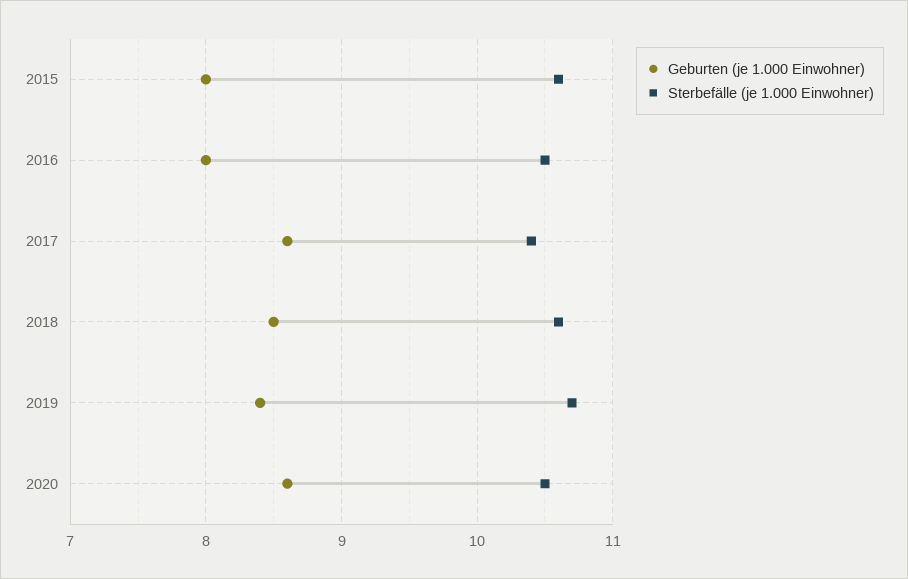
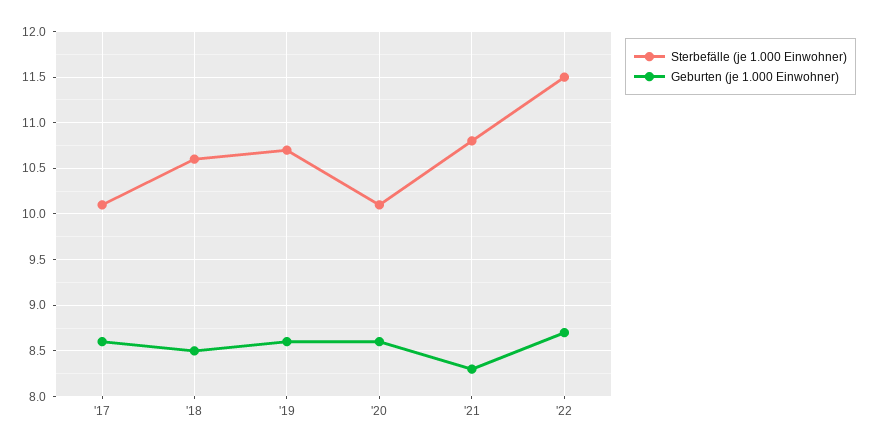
Geburten (je 1.000 Einwohner), 2015: 8 -> none
Sterbefälle (je 1.000 Einwohner), 2015: 10.6 -> none
Geburten (je 1.000 Einwohner), 2016: 8 -> none
Sterbefälle (je 1.000 Einwohner), 2016: 10.5 -> none
Sterbefälle (je 1.000 Einwohner), 2017: 10.4 -> 10.1
Geburten (je 1.000 Einwohner), 2019: 8.4 -> 8.6
Sterbefälle (je 1.000 Einwohner), 2020: 10.5 -> 10.1
Sterbefälle (je 1.000 Einwohner), '21: none -> 10.8
Geburten (je 1.000 Einwohner), '21: none -> 8.3
Sterbefälle (je 1.000 Einwohner), '22: none -> 11.5
Geburten (je 1.000 Einwohner), '22: none -> 8.7

